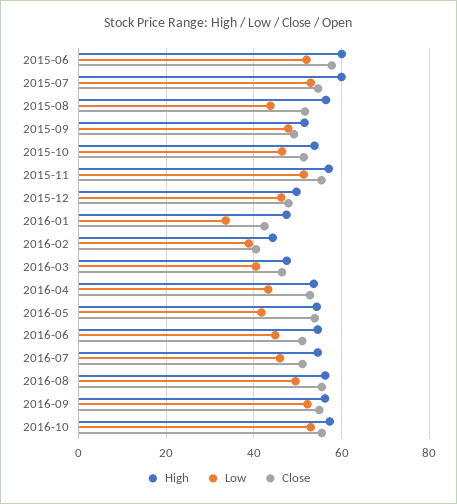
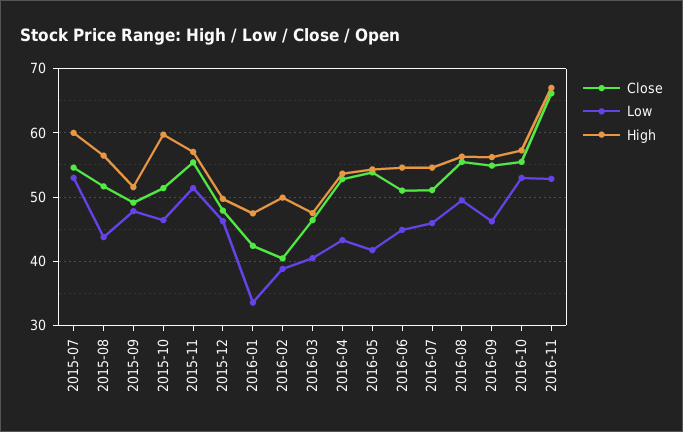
High, 2015-06: 60 -> none
Low, 2015-06: 52 -> none
Close, 2015-06: 58 -> none
High, 2015-10: 54 -> 60
High, 2016-02: 44 -> 50
Low, 2016-09: 52 -> 46
Close, 2016-11: none -> 66
Low, 2016-11: none -> 53
High, 2016-11: none -> 67

